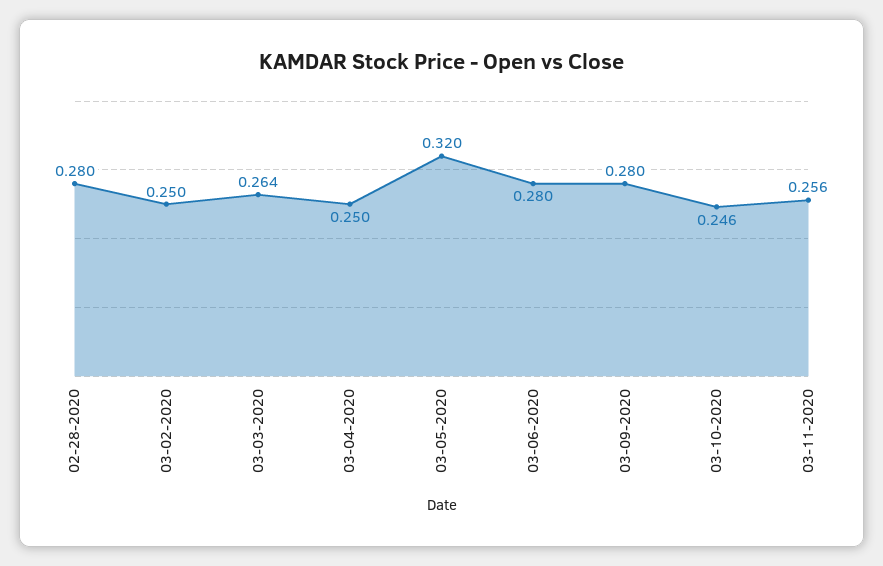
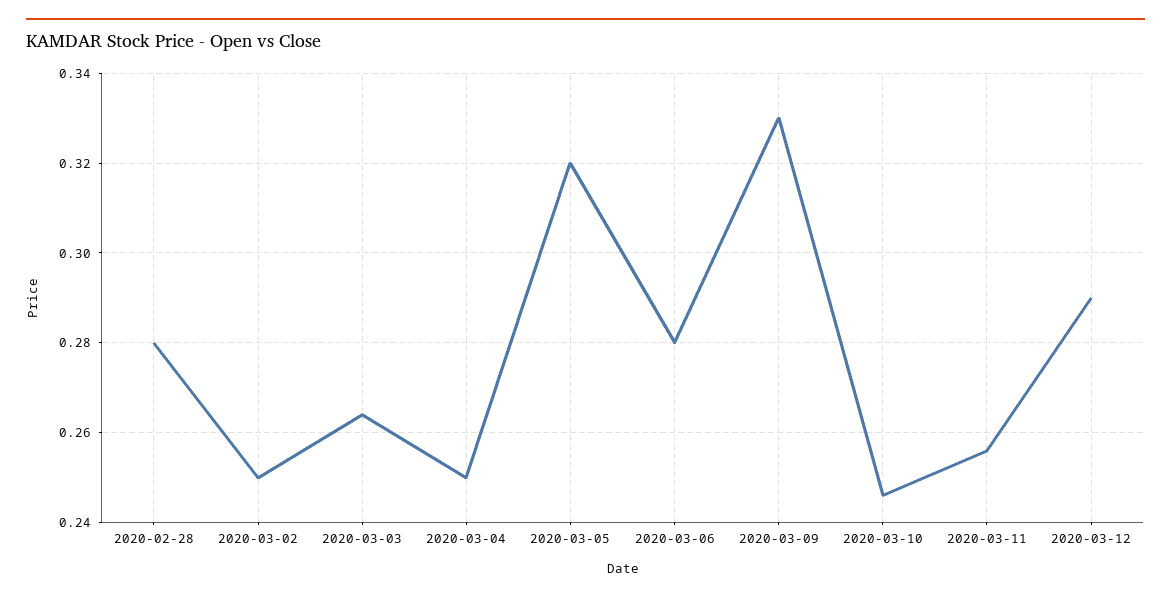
03-09-2020: 0.28 -> 0.33
2020-03-12: none -> 0.29

